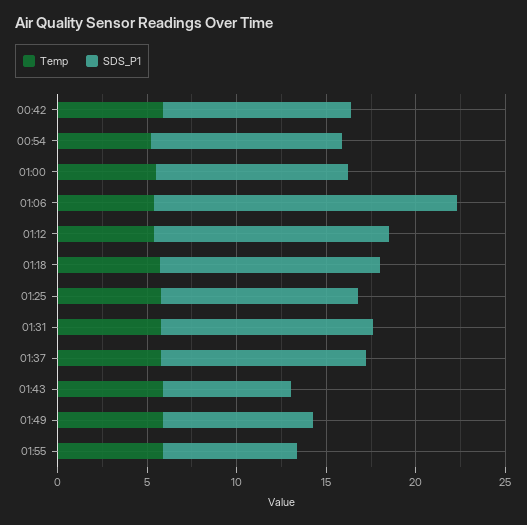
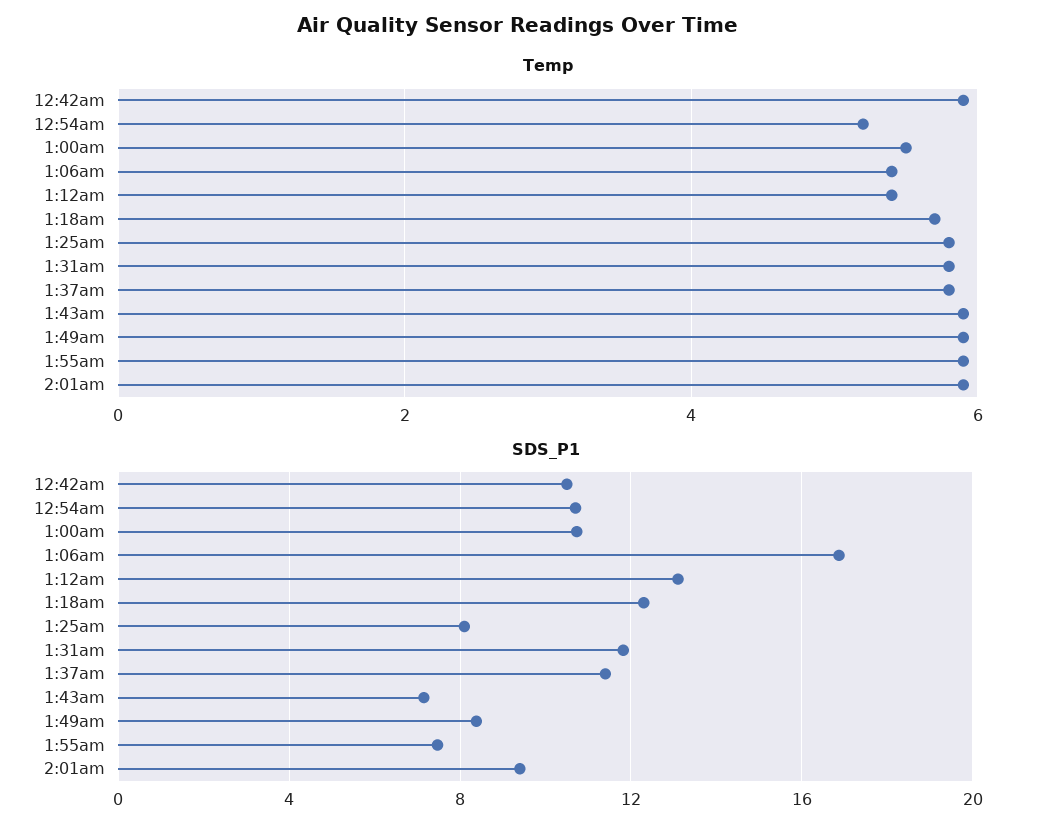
SDS_P1, 01:25: 11 -> 8
Temp, 2:01am: none -> 6
SDS_P1, 2:01am: none -> 9.5

